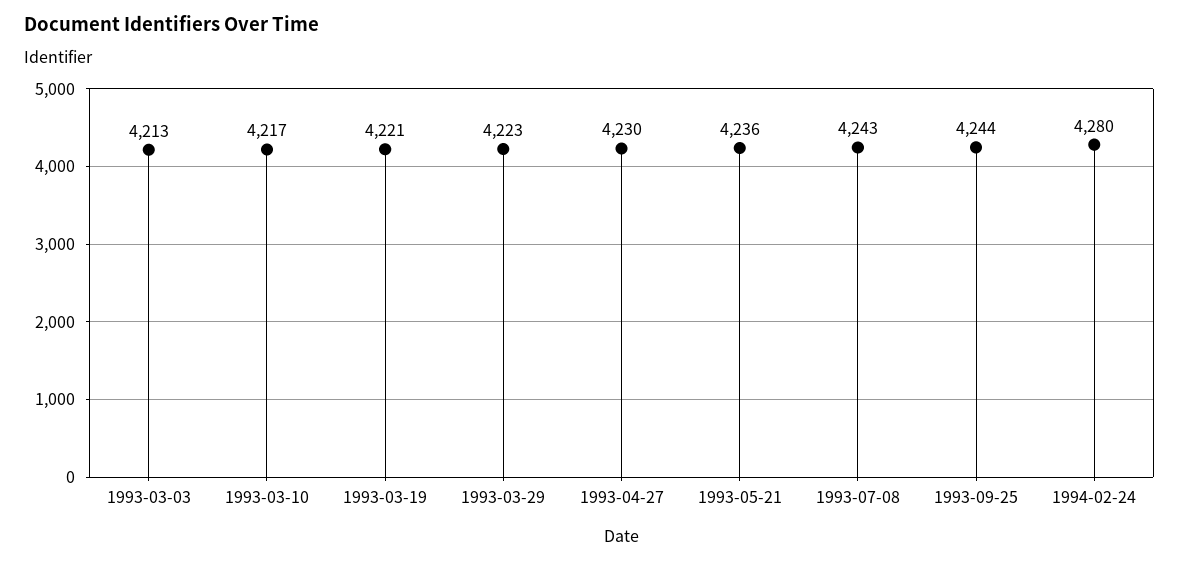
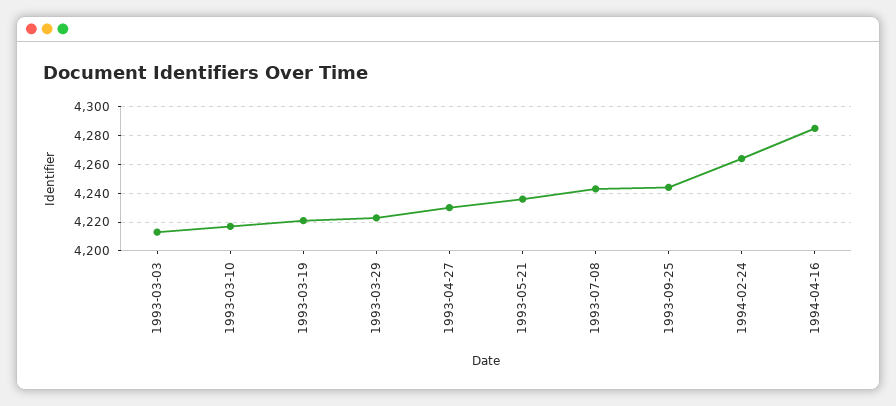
1994-02-24: 4280 -> 4265
1994-04-16: none -> 4285

